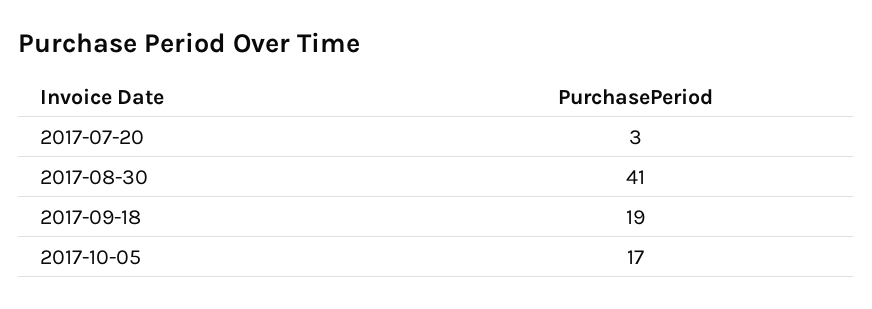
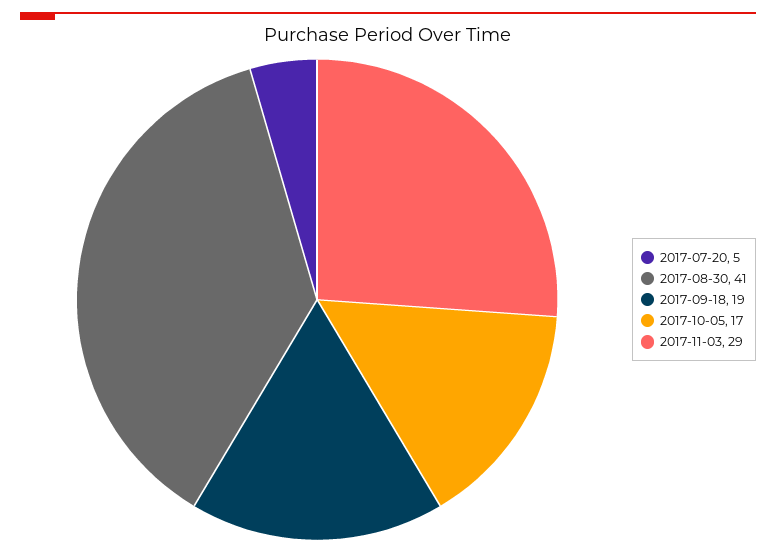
2017-07-20: 3 -> 5
2017-11-03: none -> 29

